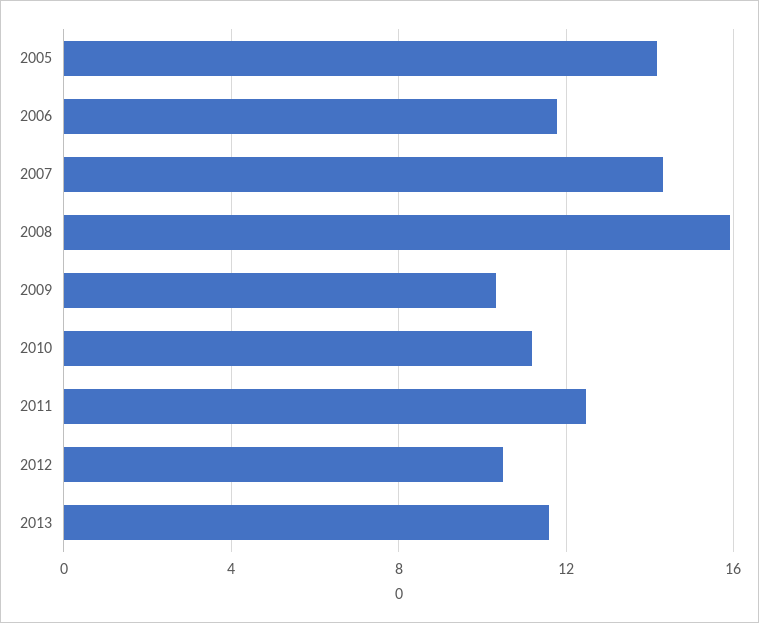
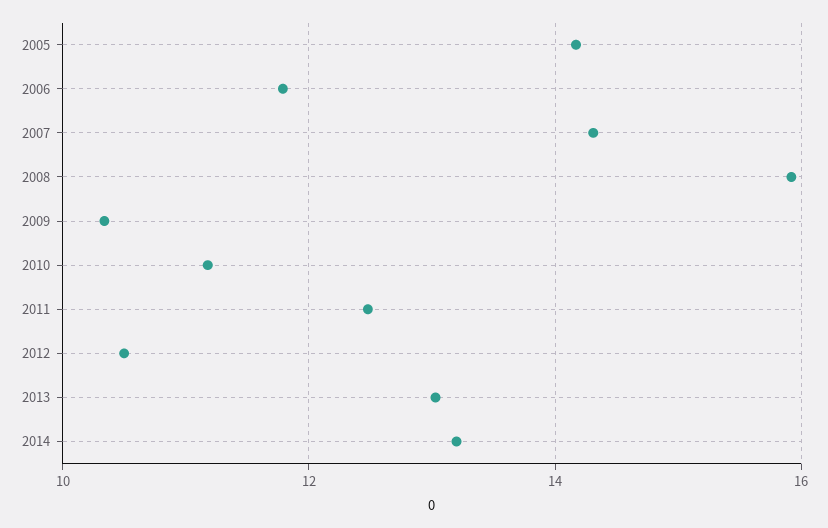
2013: 11.5 -> 13
2014: none -> 13.2

